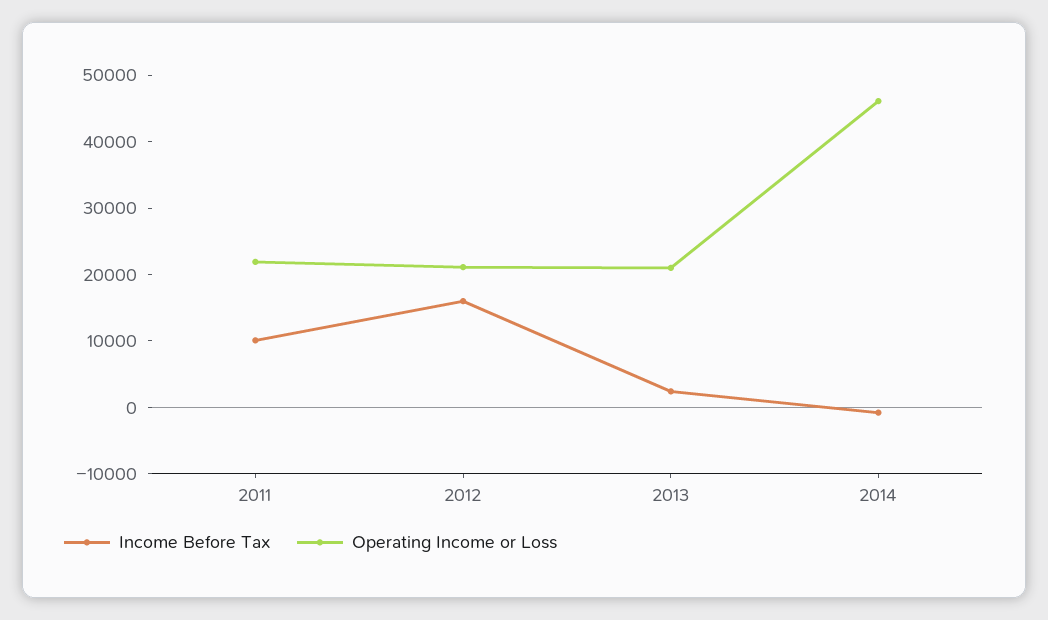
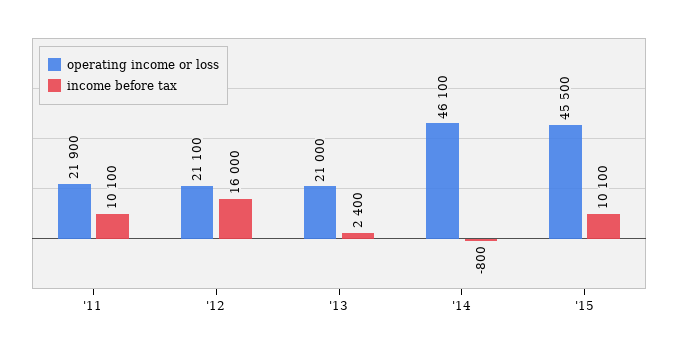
Operating Income or Loss, '15: none -> 45500
Income Before Tax, '15: none -> 10100

